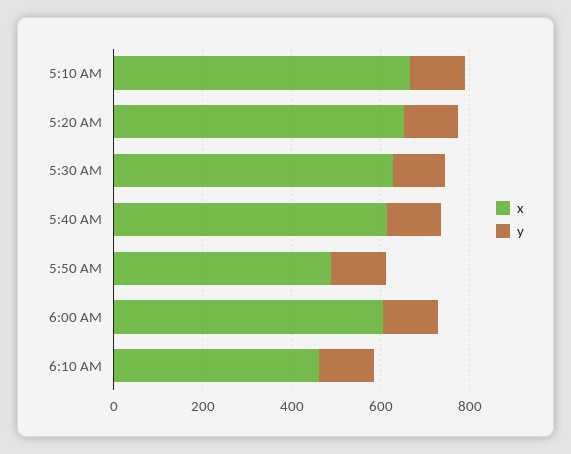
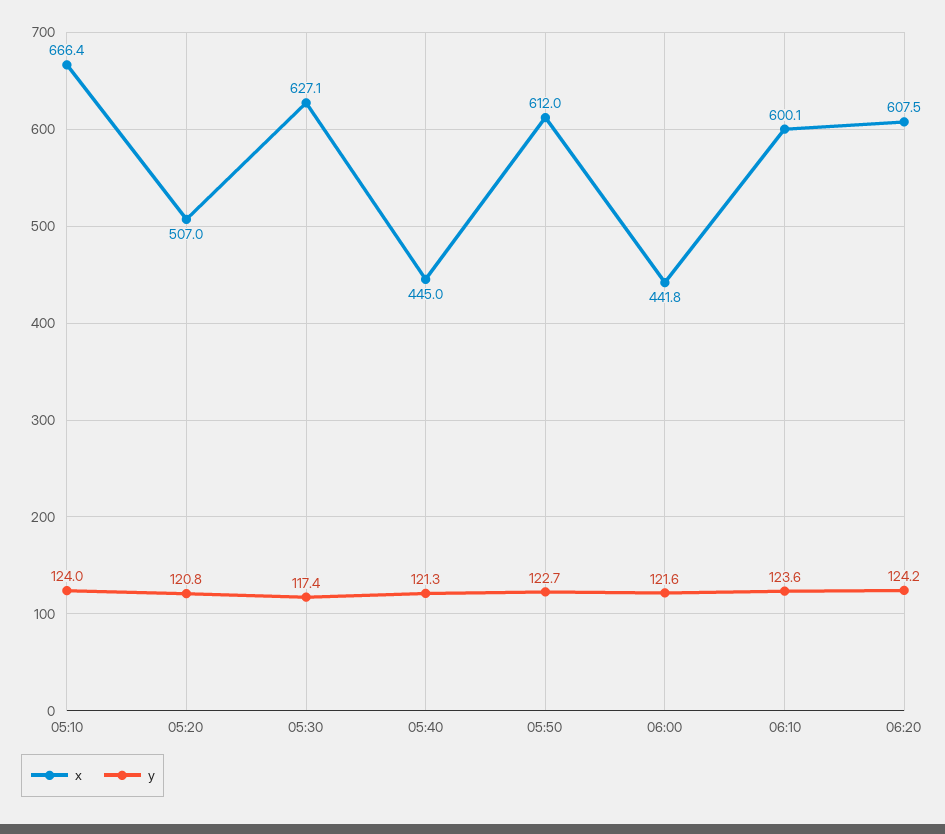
x, 5:20 AM: 650 -> 507
x, 5:40 AM: 600 -> 445
x, 5:50 AM: 500 -> 612
x, 6:00 AM: 600 -> 441.8
x, 6:10 AM: 450 -> 600.1
x, 06:20: none -> 607.5
y, 06:20: none -> 124.2

